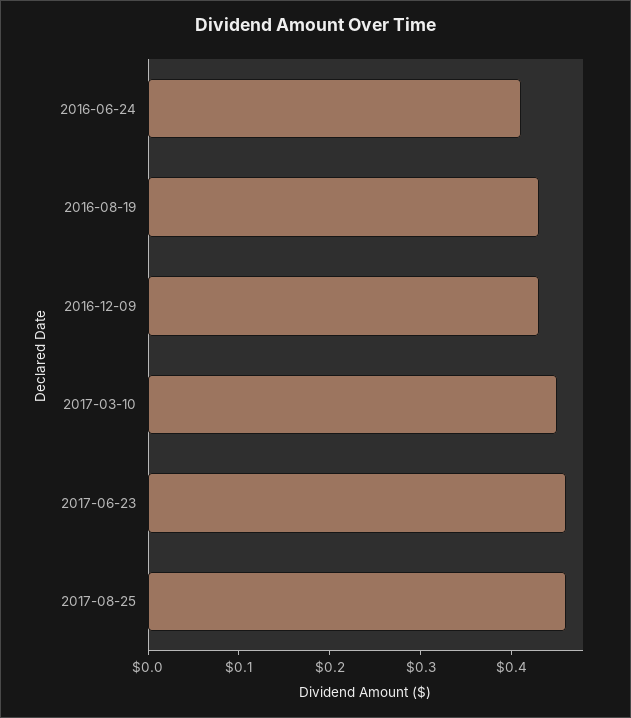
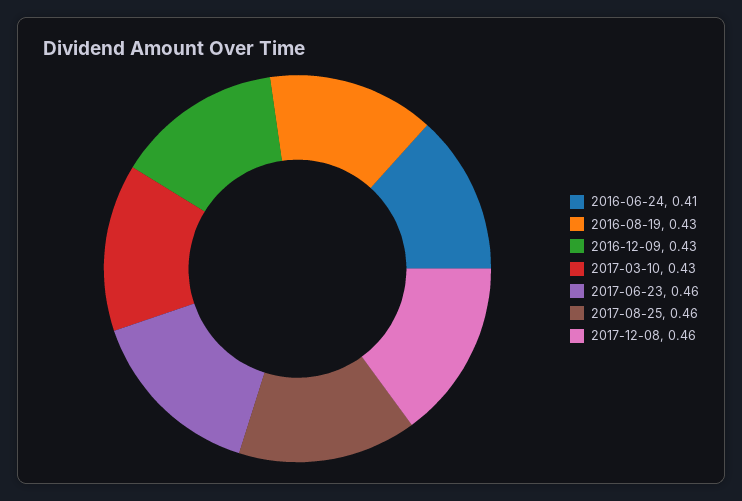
2017-03-10: 0.45 -> 0.43
2017-12-08: none -> 0.46

